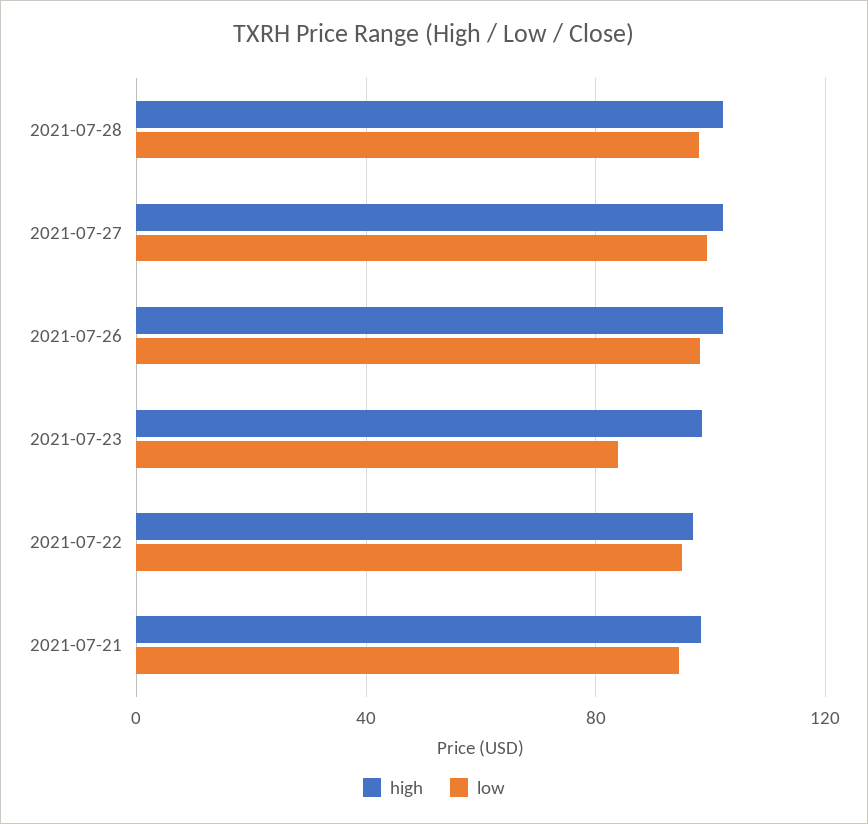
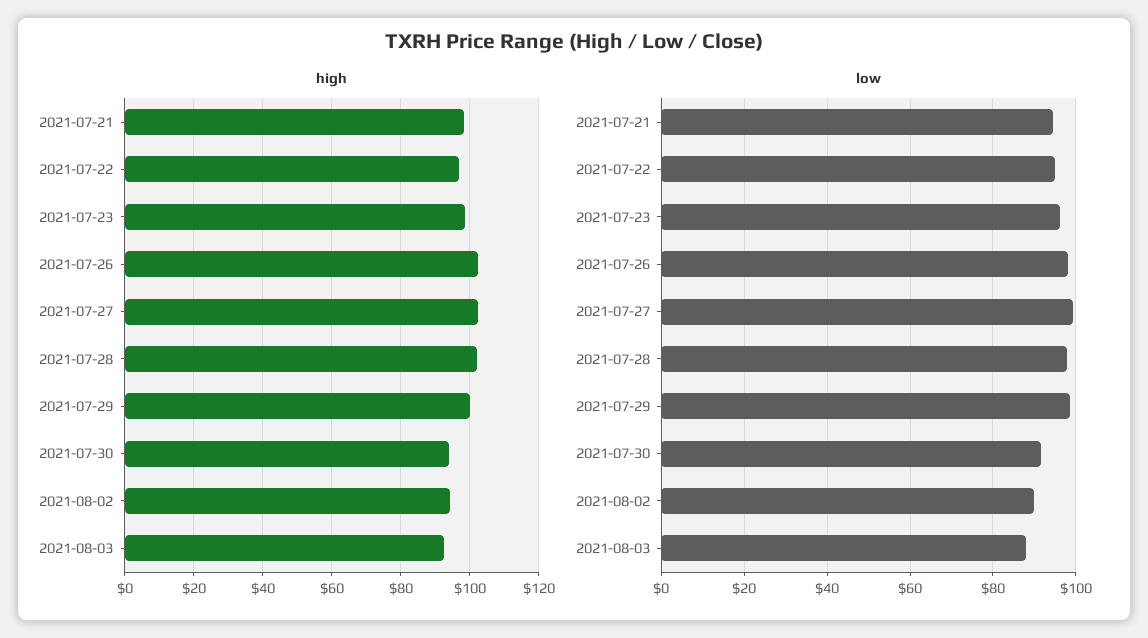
low, 2021-07-23: 85 -> 96
high, 2021-07-29: none -> 100
high, 2021-07-30: none -> 94
high, 2021-08-02: none -> 94
high, 2021-08-03: none -> 92
low, 2021-07-29: none -> 98
low, 2021-07-30: none -> 92
low, 2021-08-02: none -> 90
low, 2021-08-03: none -> 88

